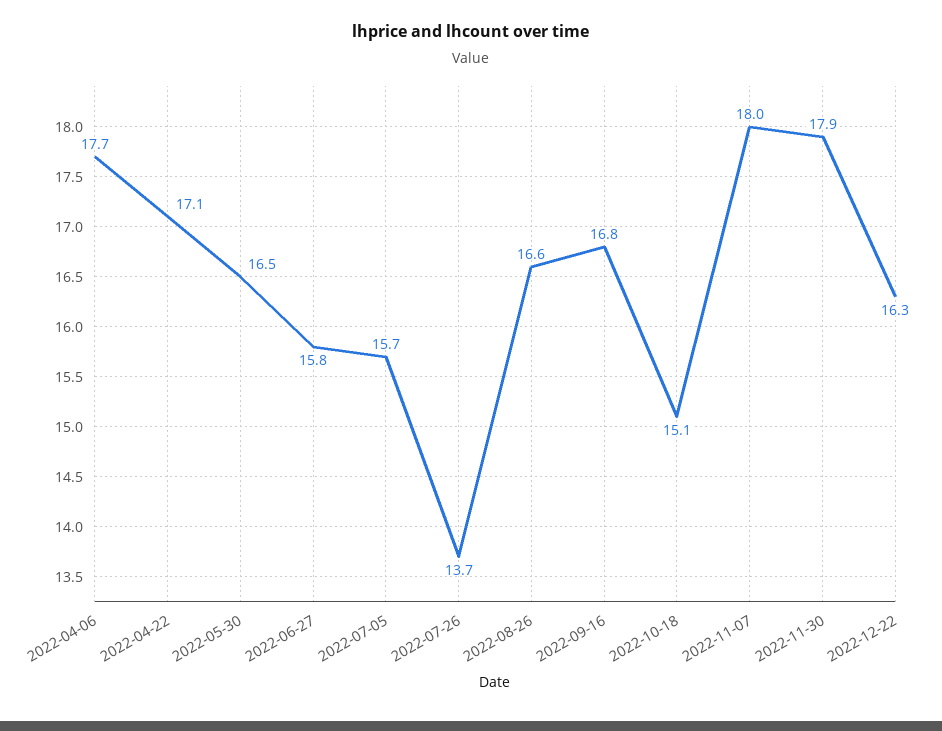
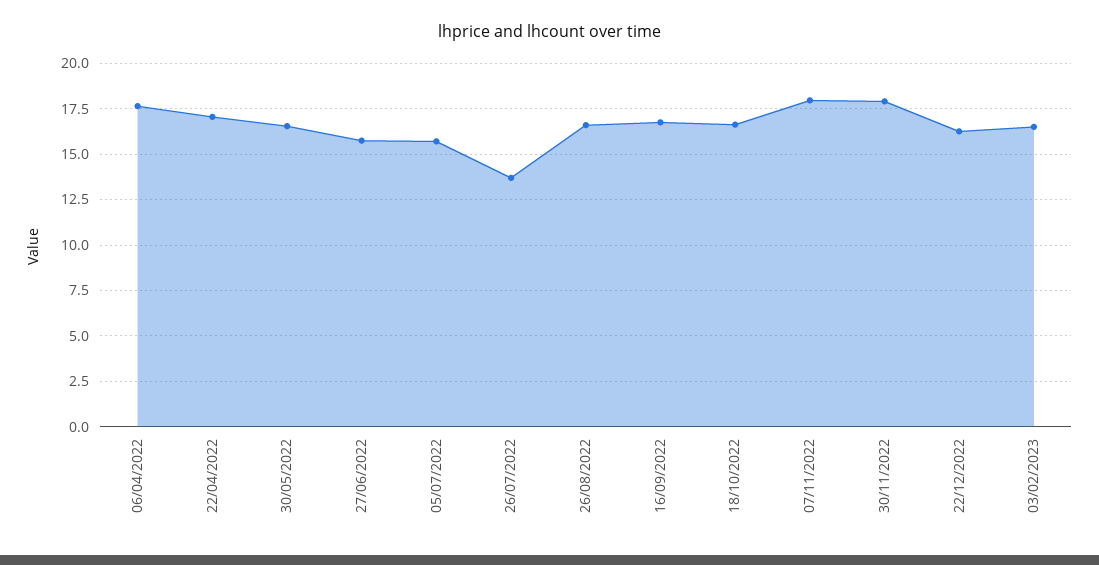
2022-10-18: 15.1 -> 16.5
03/02/2023: none -> 16.5

